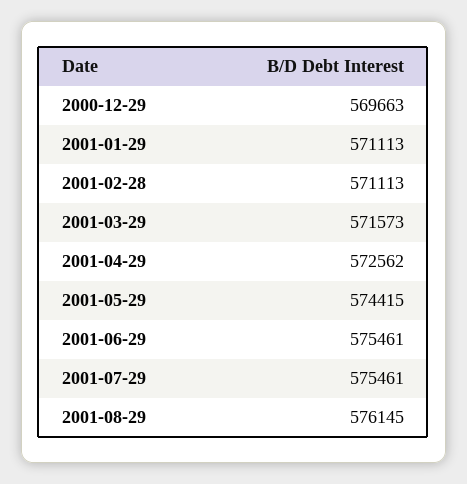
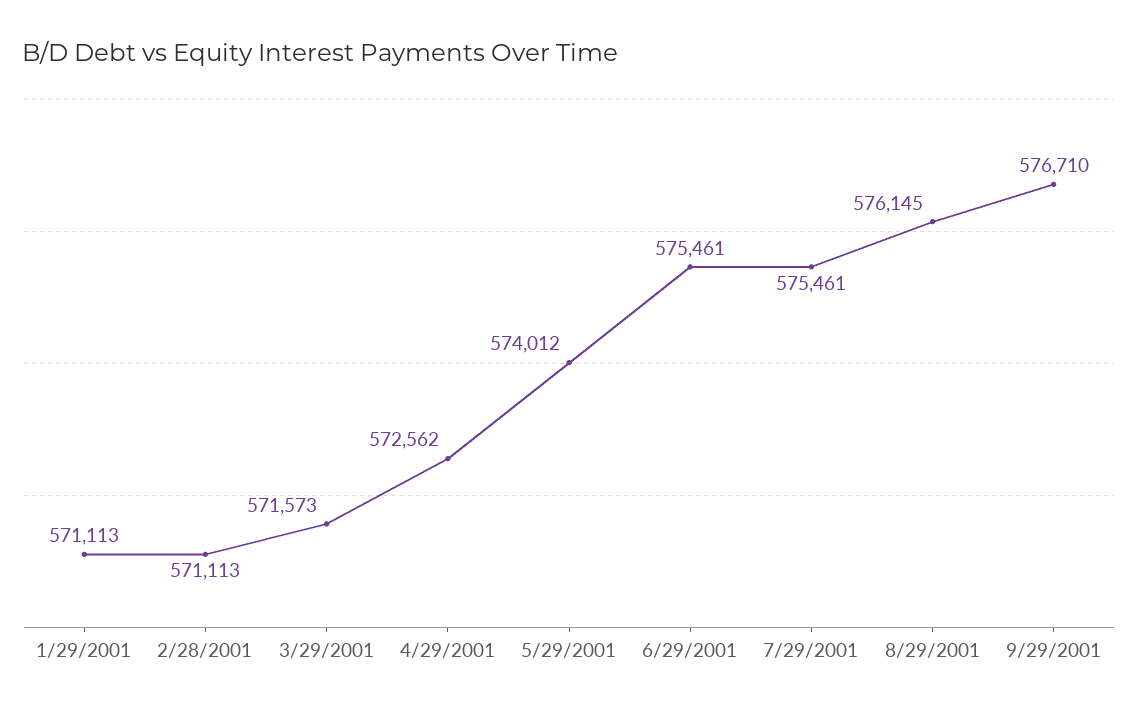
2000-12-29: 569663 -> none
2001-05-29: 574415 -> 574012
9/29/2001: none -> 576710

